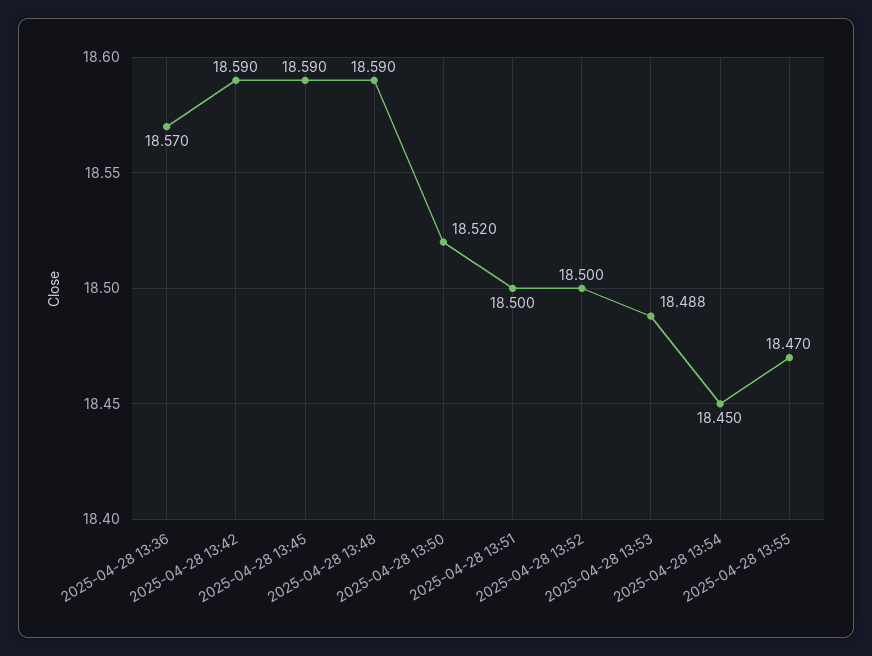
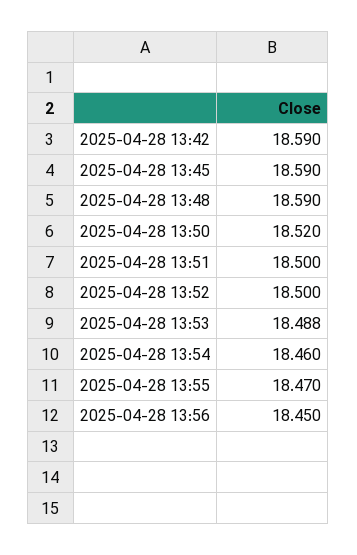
2025-04-28 13:36: 18.57 -> none
2025-04-28 13:54: 18.45 -> 18.46
2025-04-28 13:56: none -> 18.45

